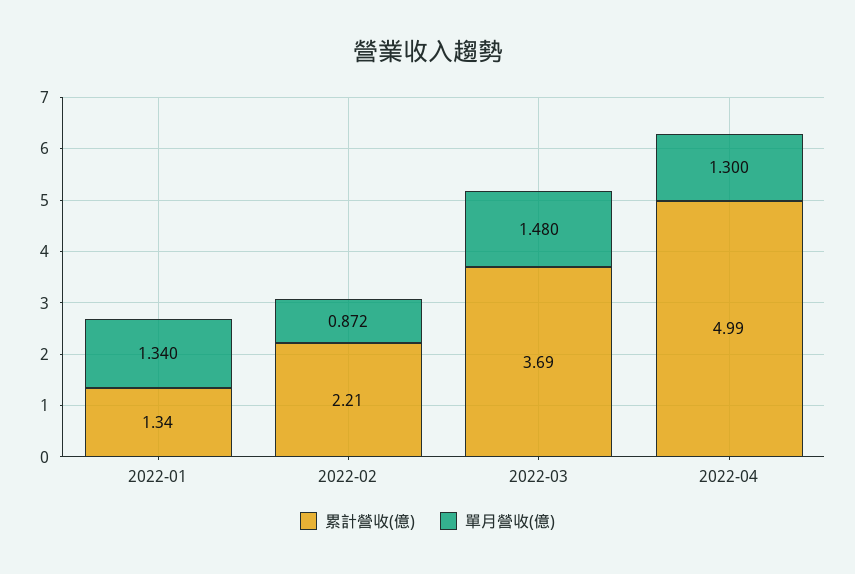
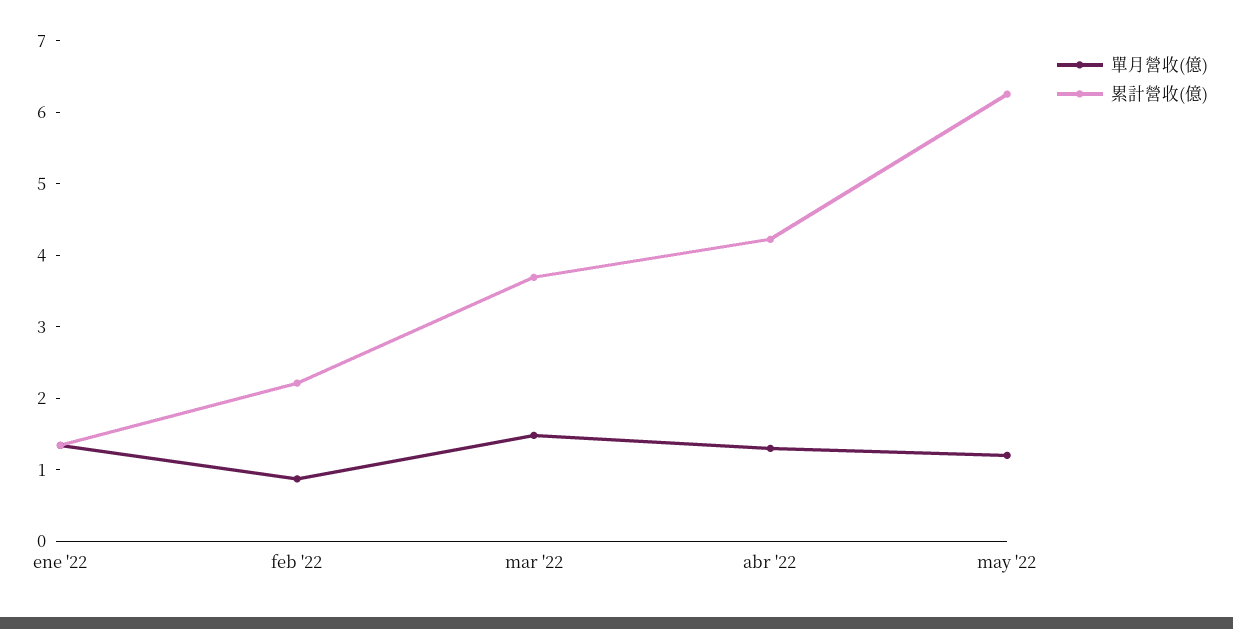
累計營收(億), 2022-04: 4.99 -> 4.2
單月營收(億), may '22: none -> 1.2
累計營收(億), may '22: none -> 6.2

